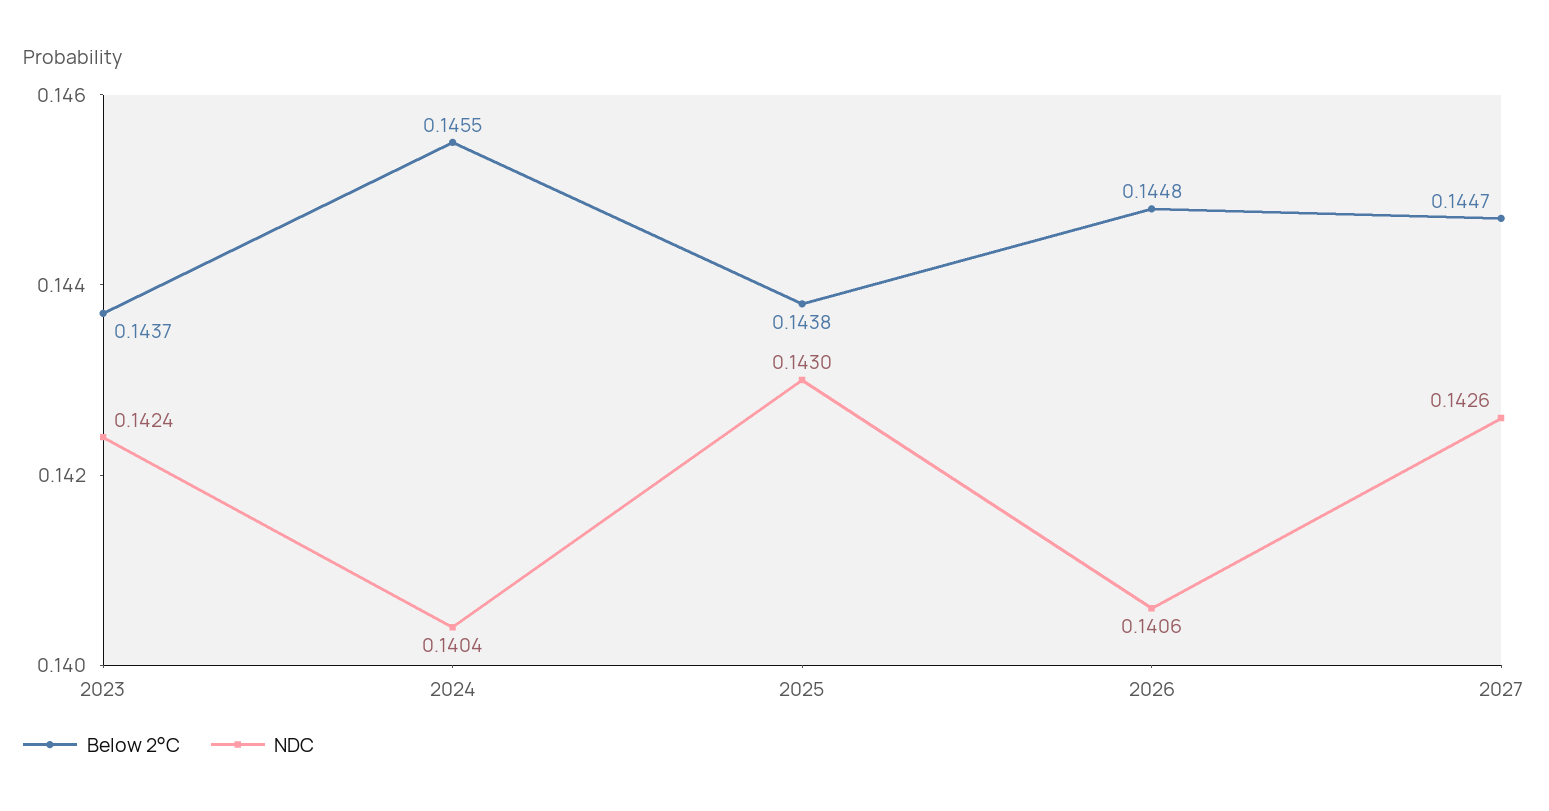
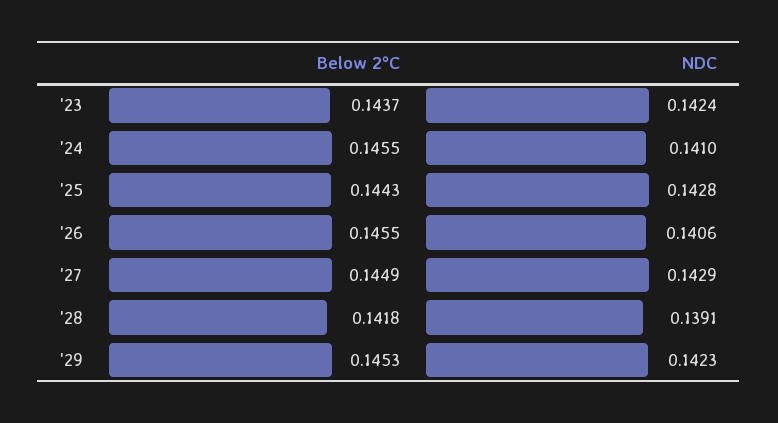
NDC, 2024: 0.1404 -> 0.141
Below 2°C, 2025: 0.1438 -> 0.1443
NDC, 2025: 0.143 -> 0.1428
Below 2°C, 2026: 0.1448 -> 0.1455
Below 2°C, 2027: 0.1447 -> 0.1449
NDC, 2027: 0.1426 -> 0.1429
Below 2°C, '28: none -> 0.1418
NDC, '28: none -> 0.1391
Below 2°C, '29: none -> 0.1453
NDC, '29: none -> 0.1423

